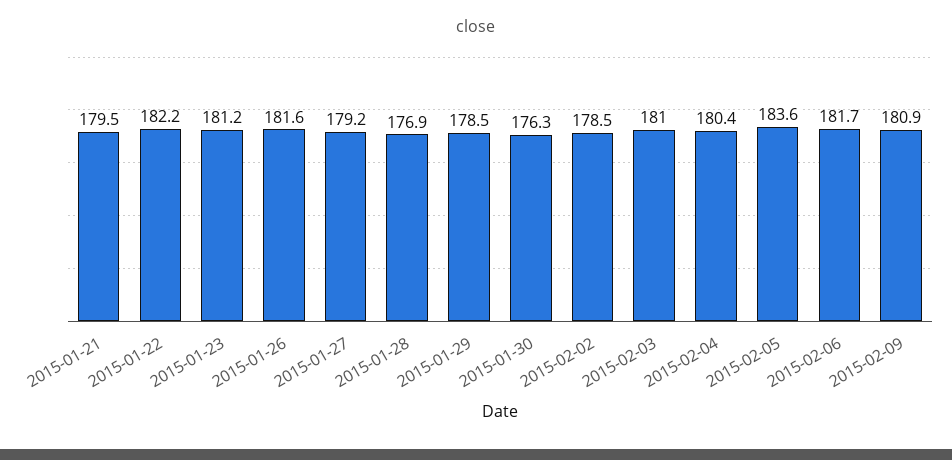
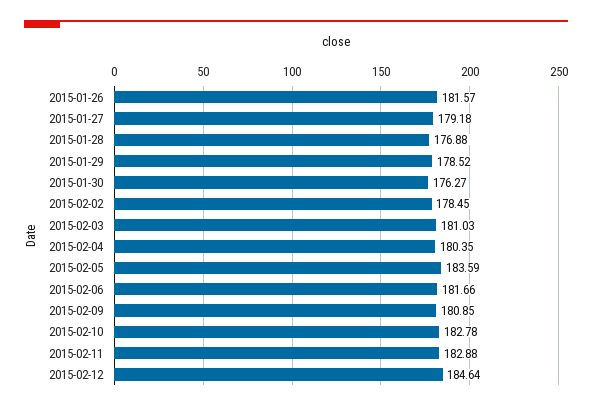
2015-01-21: 179.5 -> none
2015-01-22: 182.2 -> none
2015-01-23: 181.2 -> none
2015-02-10: none -> 182.78
2015-02-11: none -> 182.88
2015-02-12: none -> 184.64

